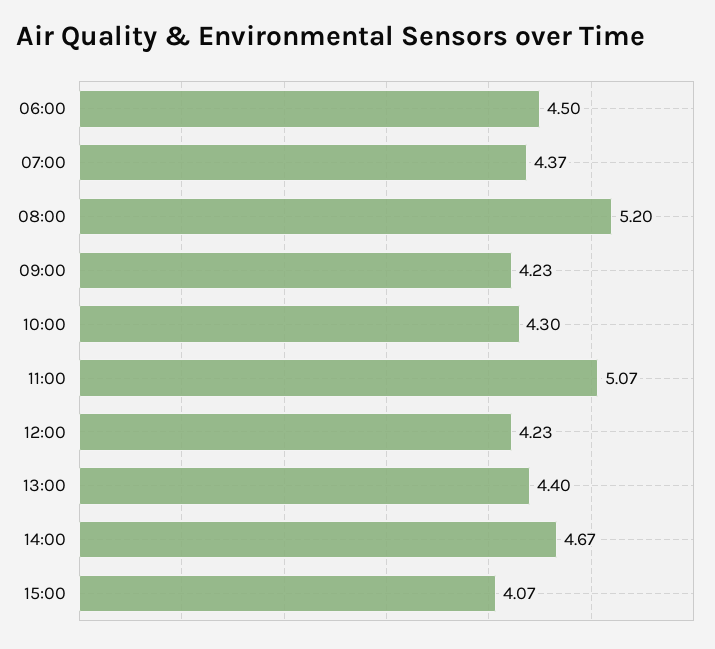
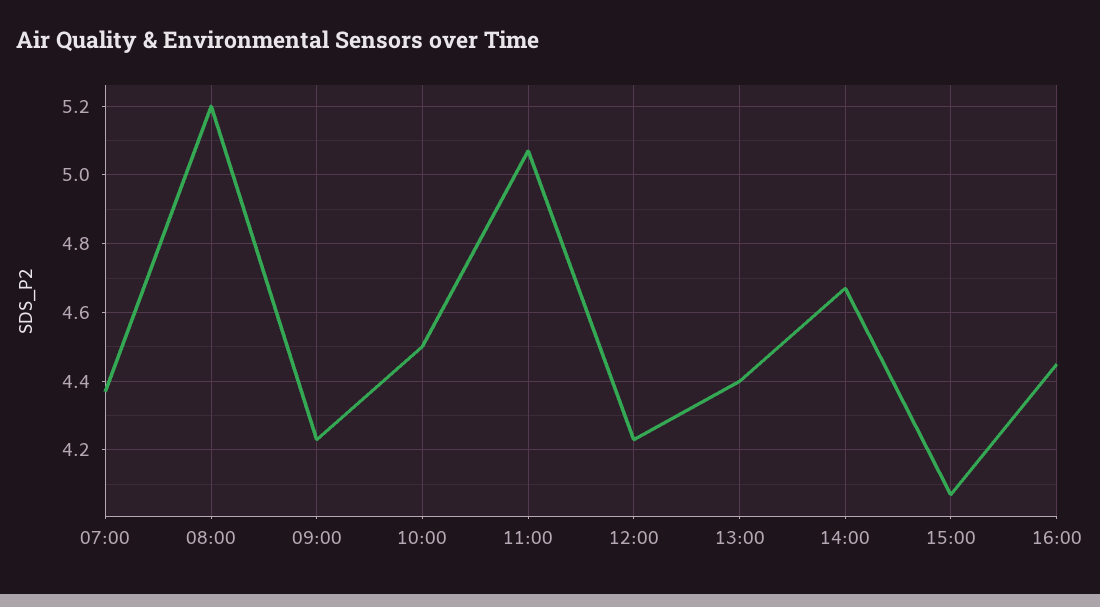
06:00: 4.5 -> none
10:00: 4.3 -> 4.5
16:00: none -> 4.45

